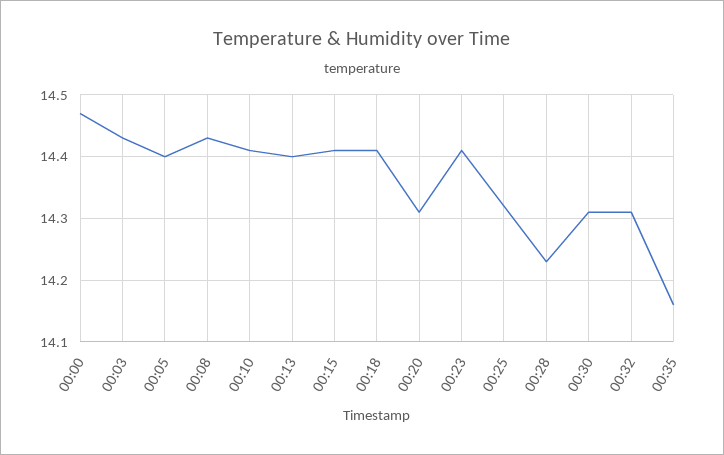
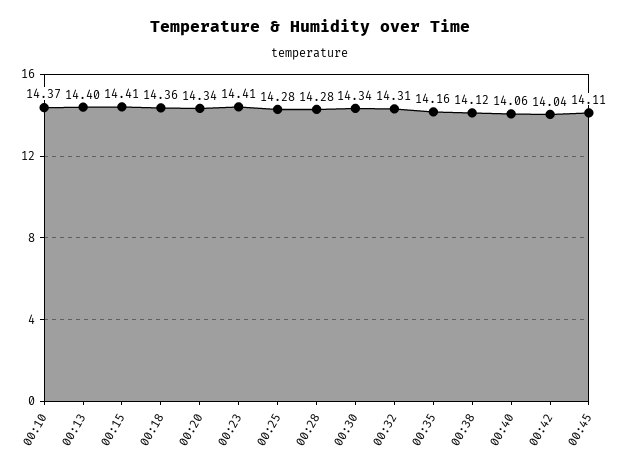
00:00: 14.47 -> none
00:03: 14.43 -> none
00:05: 14.4 -> none
00:08: 14.43 -> none
00:10: 14.41 -> 14.37
00:18: 14.41 -> 14.36
00:20: 14.31 -> 14.34
00:25: 14.32 -> 14.28
00:28: 14.23 -> 14.28
00:30: 14.31 -> 14.34
00:38: none -> 14.12
00:40: none -> 14.06
00:42: none -> 14.04
00:45: none -> 14.11

